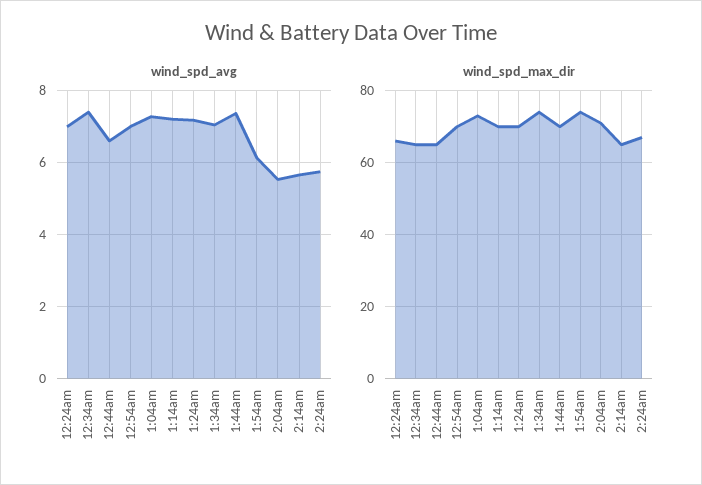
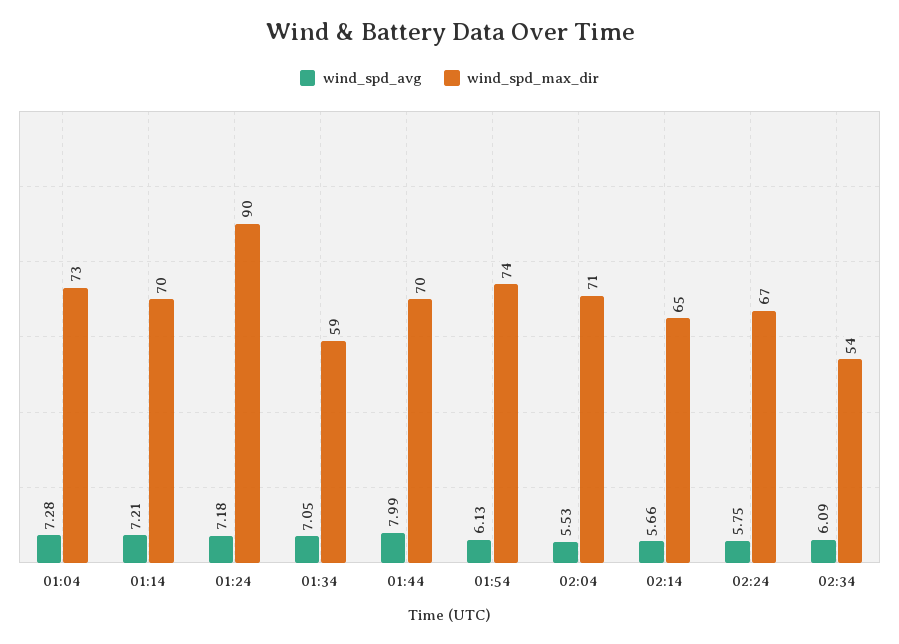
wind_spd_avg, 12:24am: 7 -> none
wind_spd_avg, 12:34am: 7.4 -> none
wind_spd_avg, 12:44am: 6.6 -> none
wind_spd_avg, 12:54am: 7 -> none
wind_spd_avg, 1:44am: 7.4 -> 7.99
wind_spd_max_dir, 12:24am: 65 -> none
wind_spd_max_dir, 12:34am: 65 -> none
wind_spd_max_dir, 12:44am: 65 -> none
wind_spd_max_dir, 12:54am: 70 -> none
wind_spd_max_dir, 1:24am: 70 -> 90
wind_spd_max_dir, 1:34am: 75 -> 59
wind_spd_avg, 02:34: none -> 6.09
wind_spd_max_dir, 02:34: none -> 54

